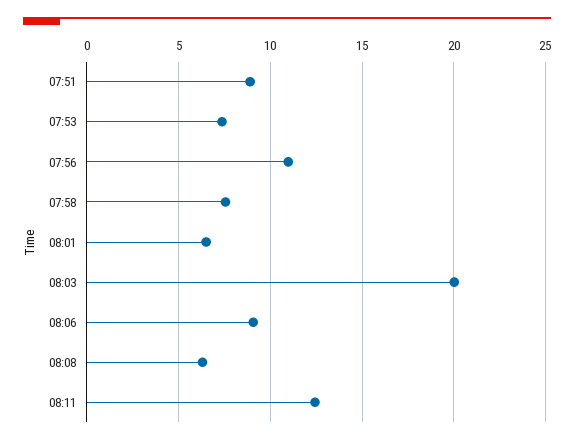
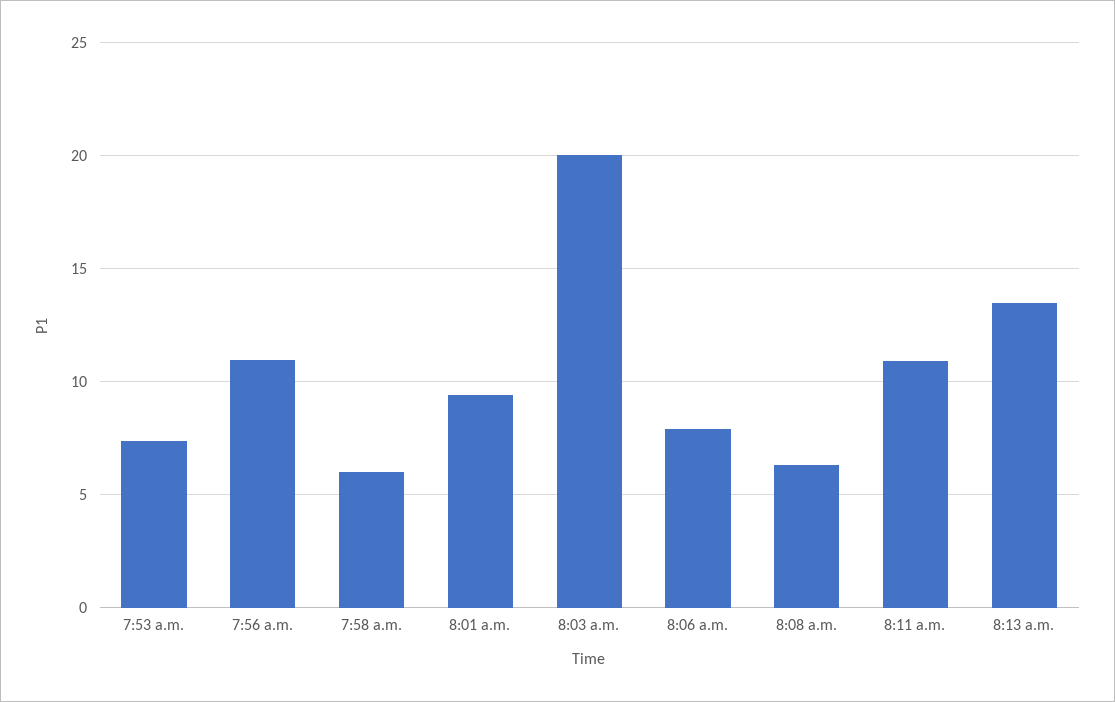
07:51: 9 -> none
07:58: 7.5 -> 6
08:01: 6.5 -> 9.5
08:06: 9 -> 8
08:11: 12.5 -> 11
8:13 a.m.: none -> 13.5

